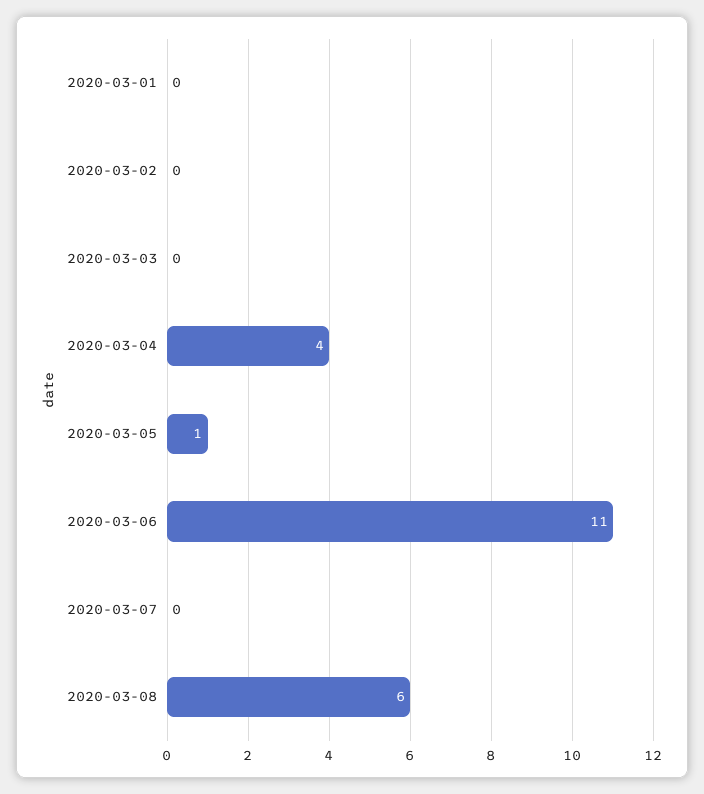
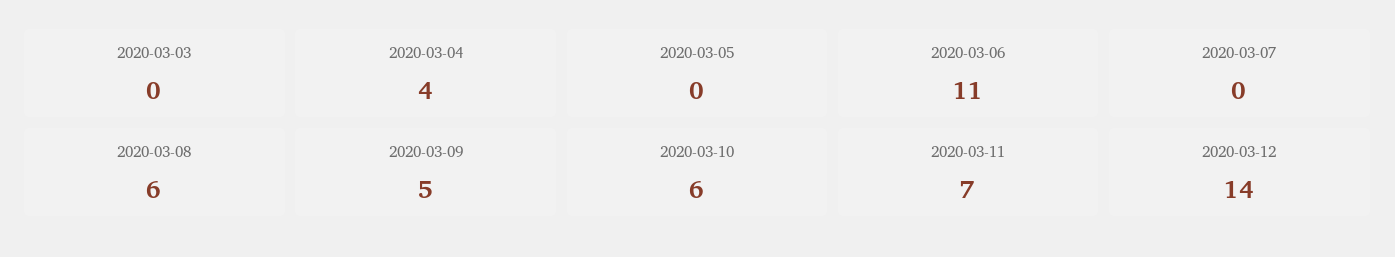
2020-03-01: 0 -> none
2020-03-02: 0 -> none
2020-03-05: 1 -> 0
2020-03-09: none -> 5
2020-03-10: none -> 6
2020-03-11: none -> 7
2020-03-12: none -> 14

